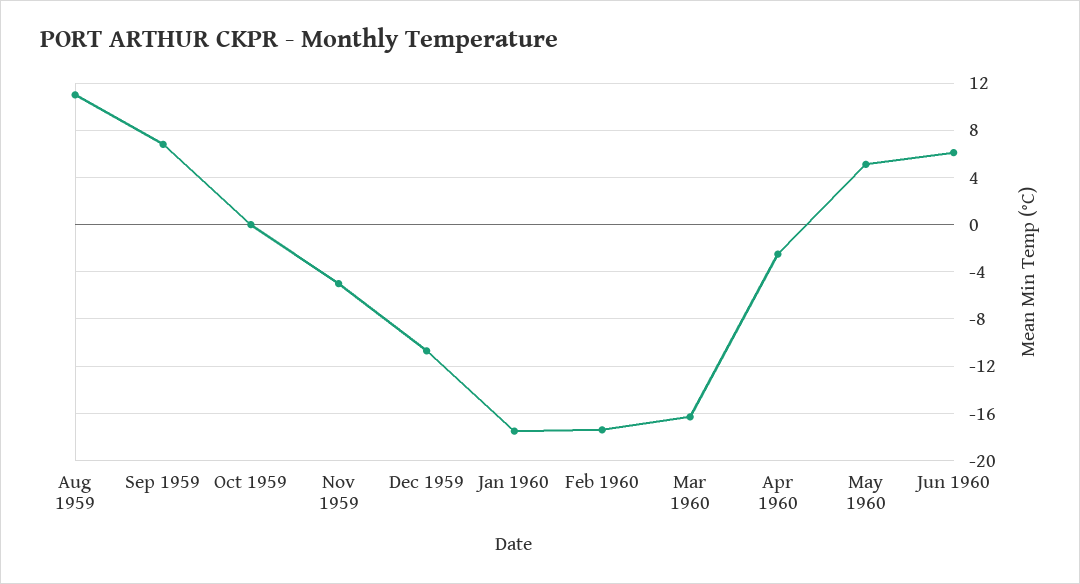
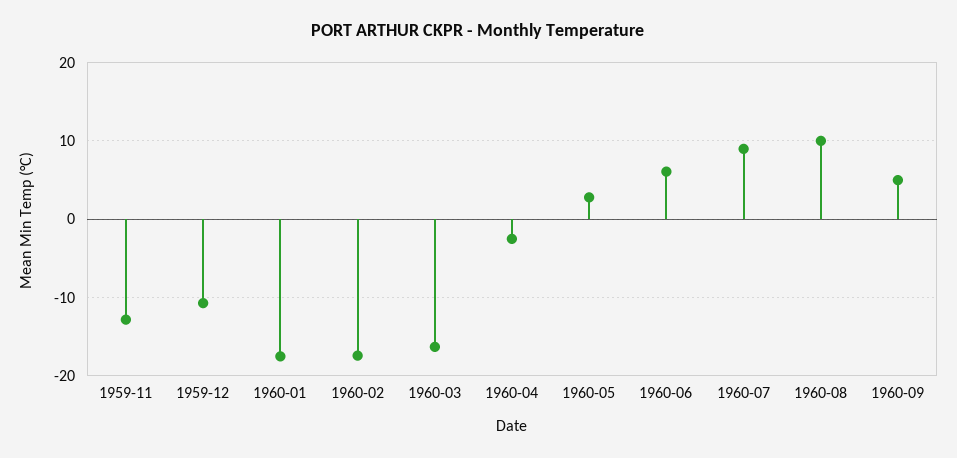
Aug 1959: 11 -> none
Sep 1959: 7 -> none
Oct 1959: 0 -> none
Nov 1959: -5 -> -13
May 1960: 5 -> 3
1960-07: none -> 9
1960-08: none -> 10
1960-09: none -> 5

